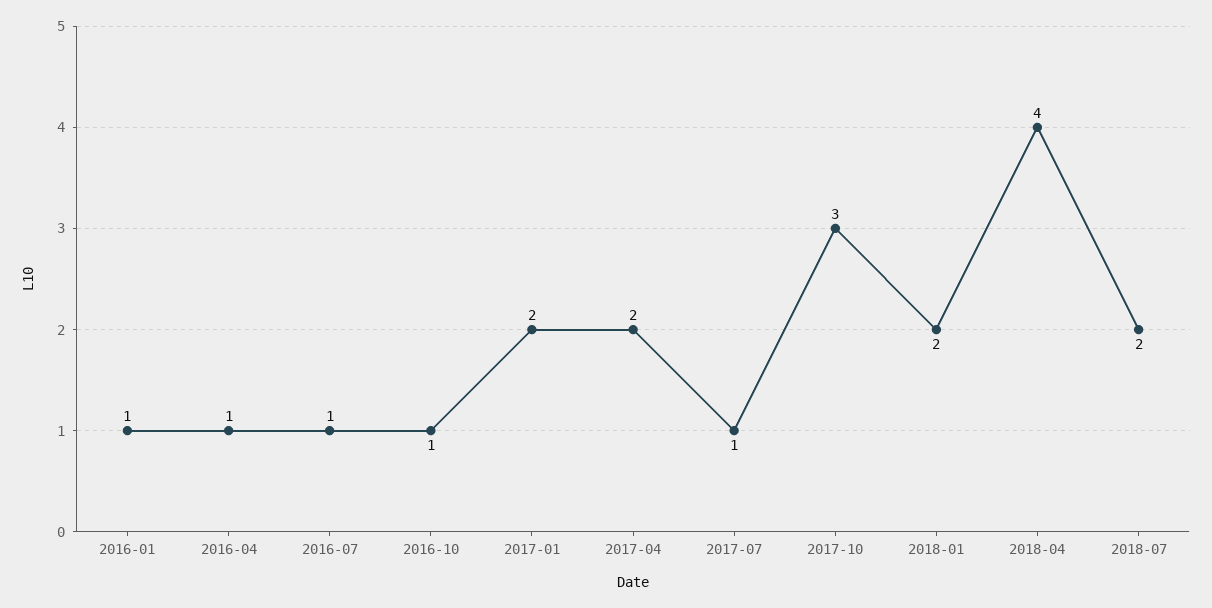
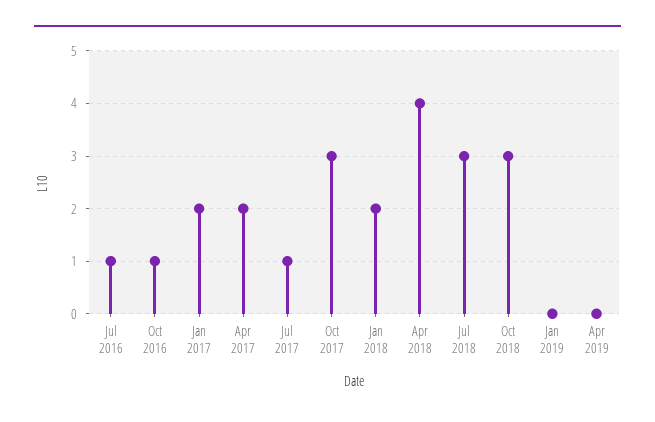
2016-01: 1 -> none
2016-04: 1 -> none
2018-07: 2 -> 3
Oct 2018: none -> 3
Jan 2019: none -> 0
Apr 2019: none -> 0

